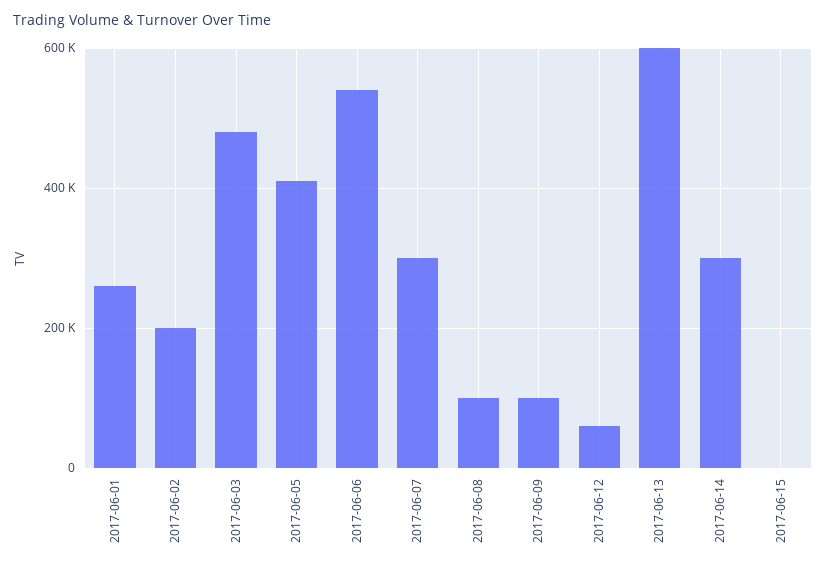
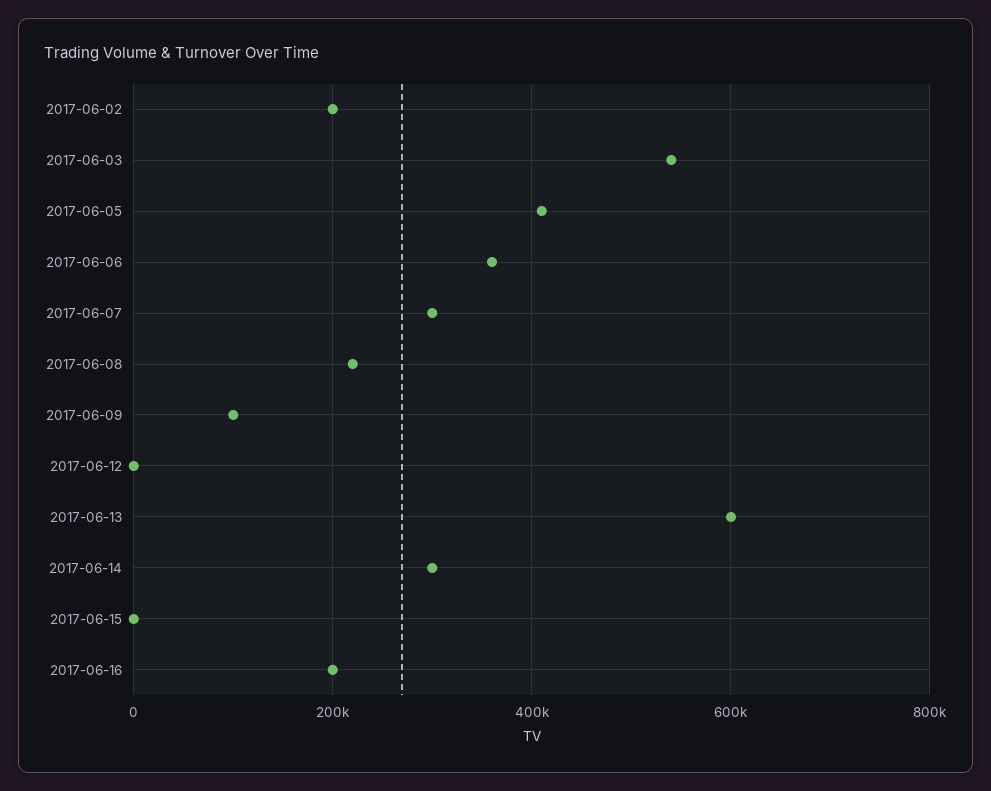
2017-06-01: 260000 -> none
2017-06-03: 480000 -> 540000
2017-06-06: 540000 -> 360000
2017-06-08: 100000 -> 220000
2017-06-12: 60000 -> 0
2017-06-16: none -> 200000

